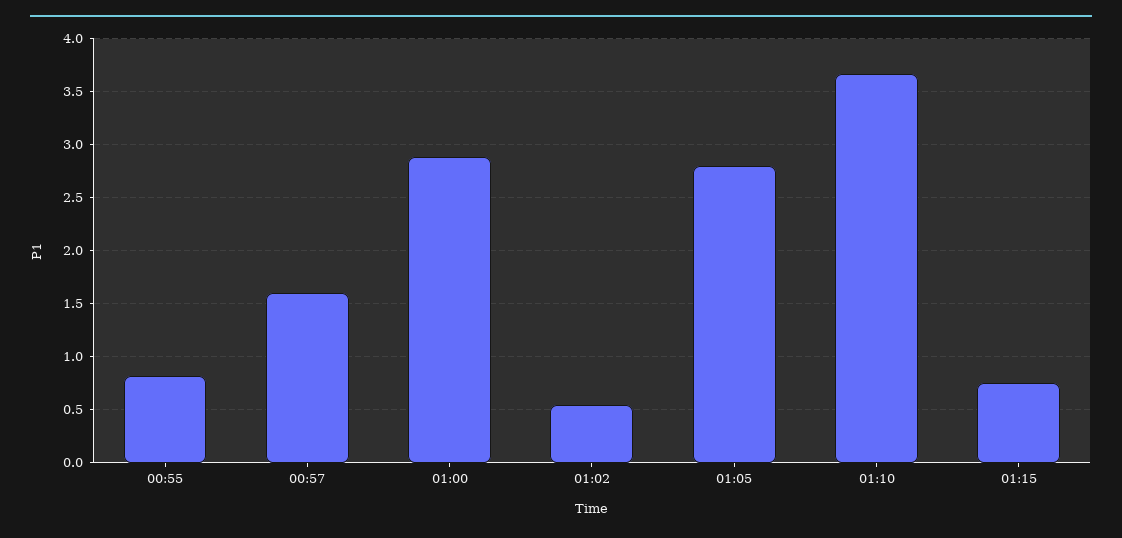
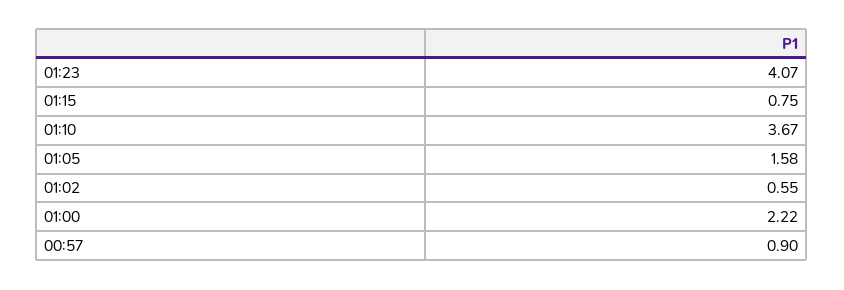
00:55: 0.8 -> none
00:57: 1.6 -> 0.9
01:00: 2.9 -> 2.22
01:05: 2.8 -> 1.58
01:23: none -> 4.07

